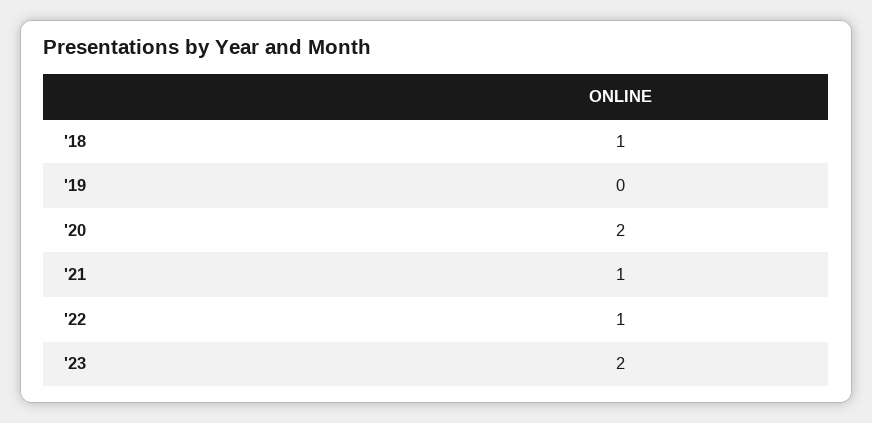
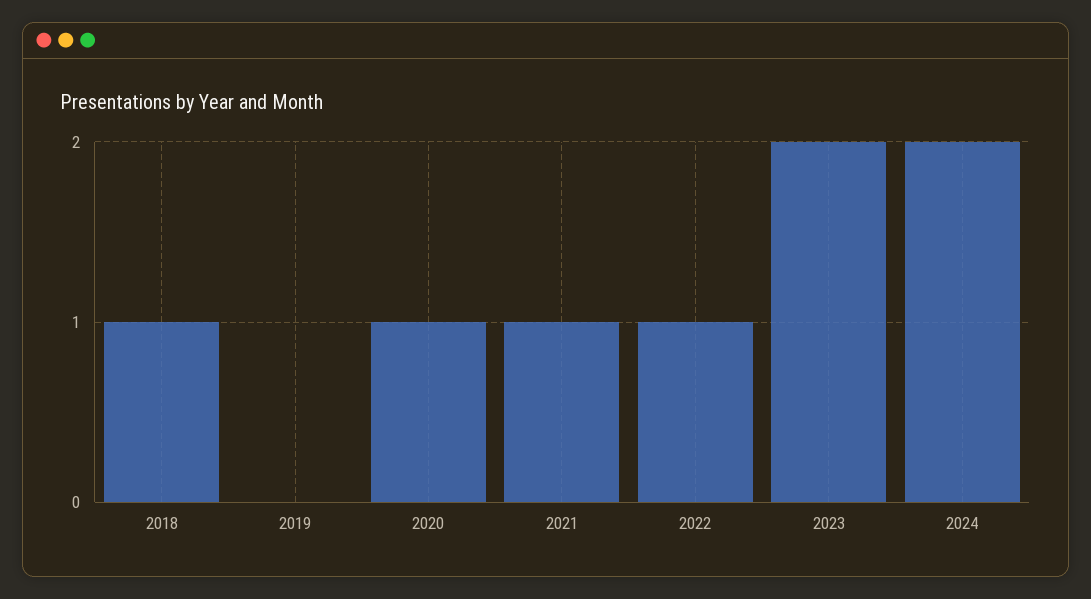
'20: 2 -> 1
2024: none -> 2

